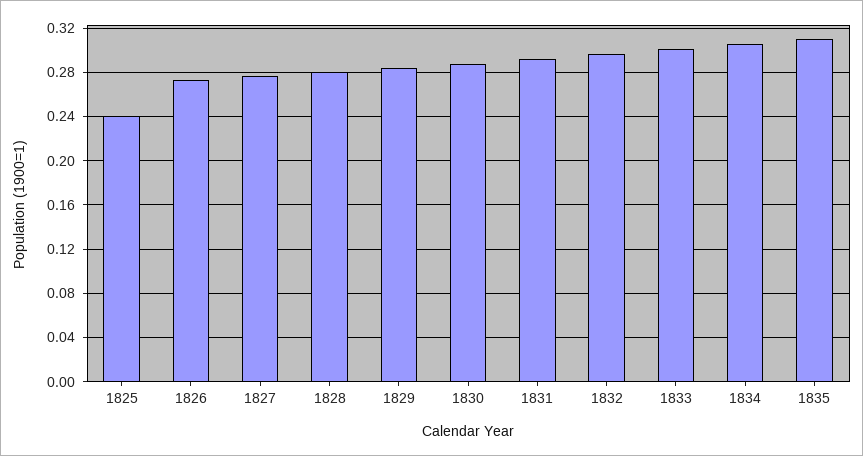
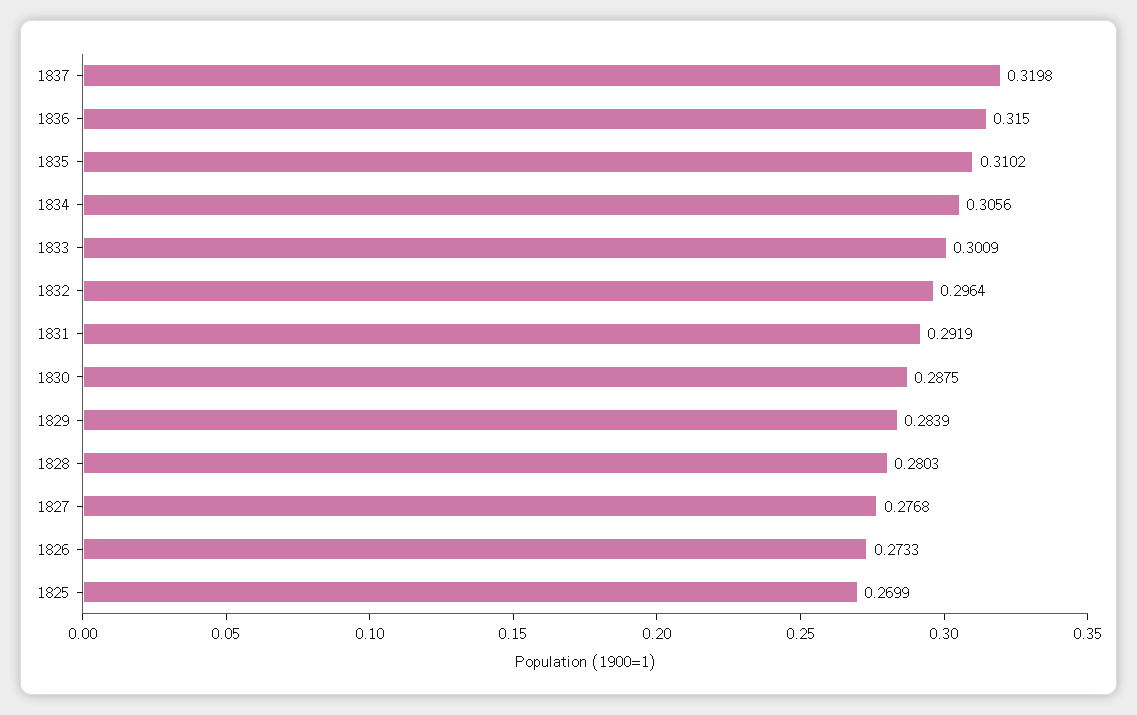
1825: 0.24 -> 0.2699
1837: none -> 0.3198
1836: none -> 0.315

